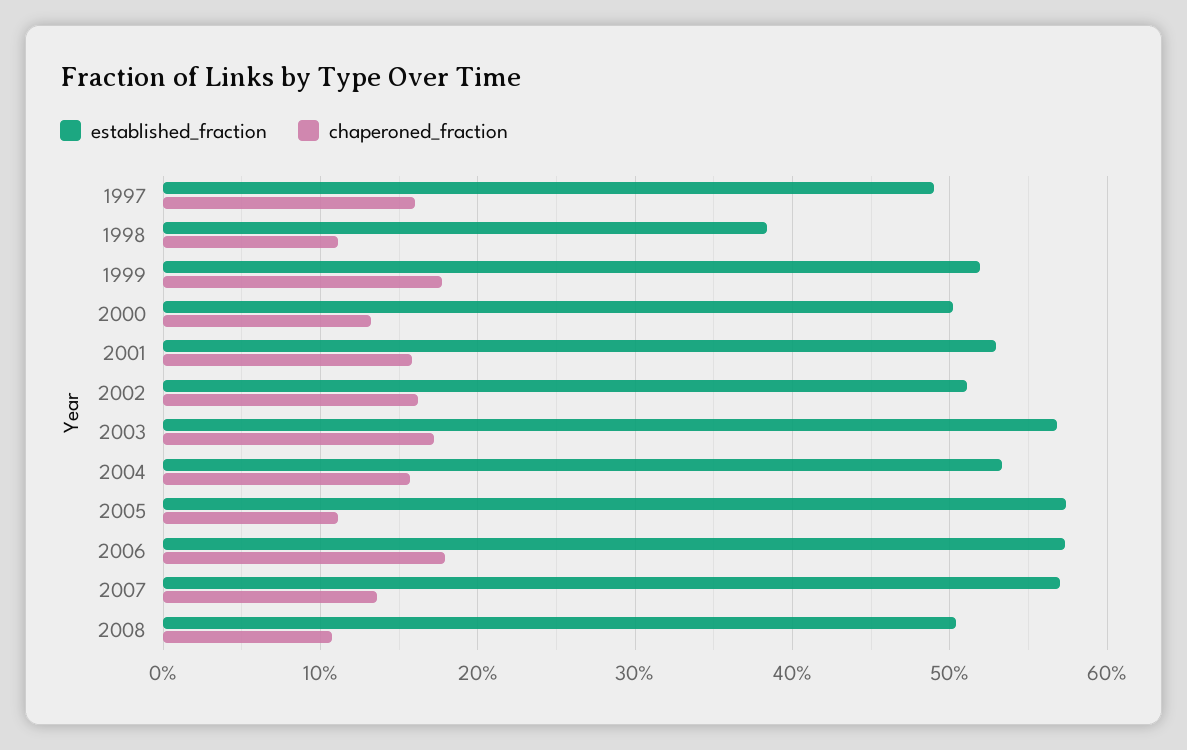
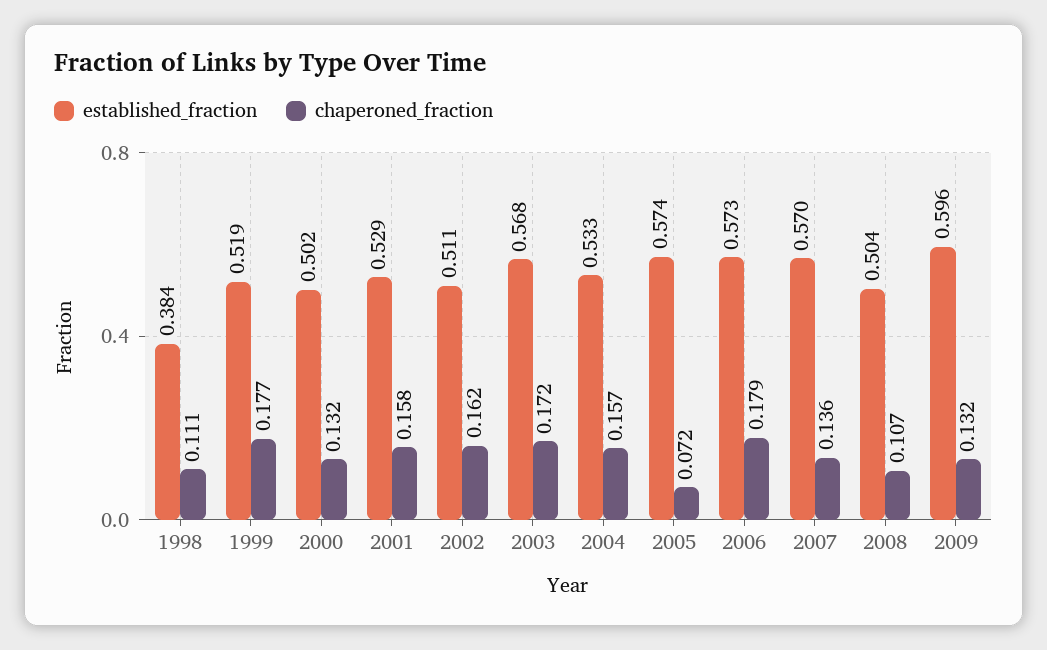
established_fraction, 1997: 0.49 -> none
chaperoned_fraction, 1997: 0.16 -> none
chaperoned_fraction, 2005: 0.11 -> 0.072
established_fraction, 2009: none -> 0.596
chaperoned_fraction, 2009: none -> 0.132

